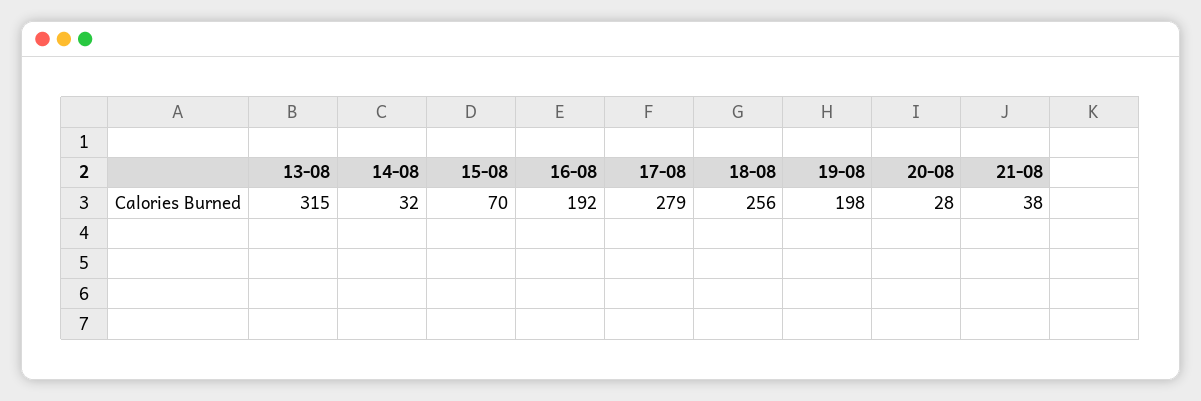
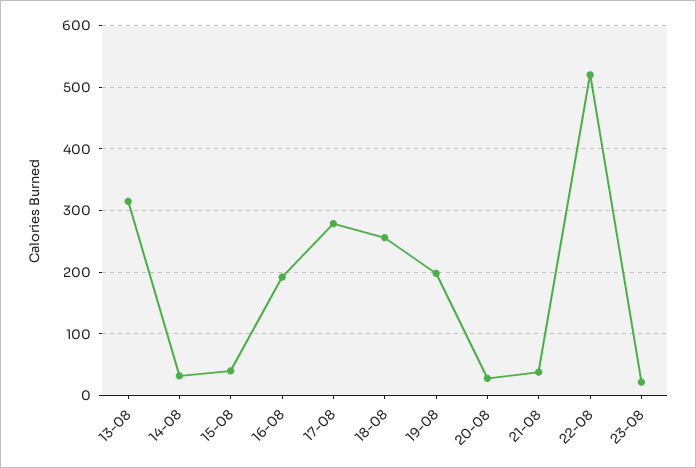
15-08: 70 -> 40
22-08: none -> 520
23-08: none -> 20

